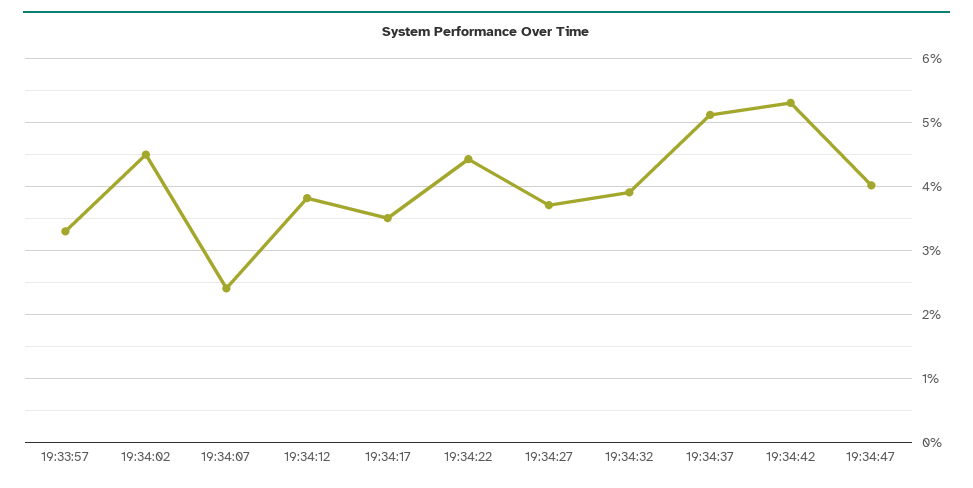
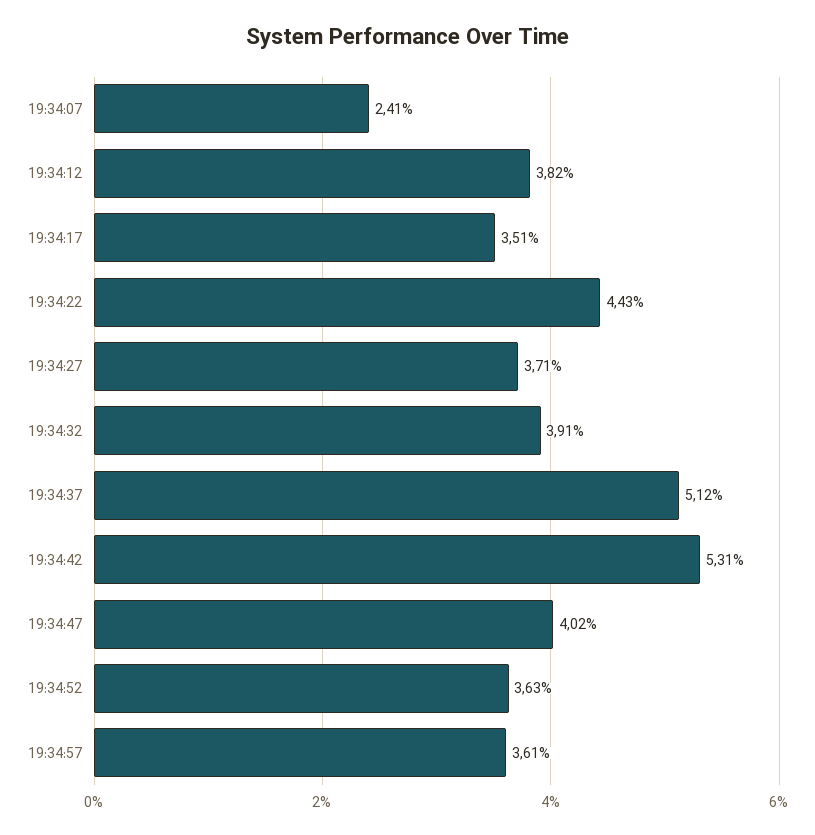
19:33:57: 3.3 -> none
19:34:02: 4.5 -> none
19:34:52: none -> 3.63
19:34:57: none -> 3.61

